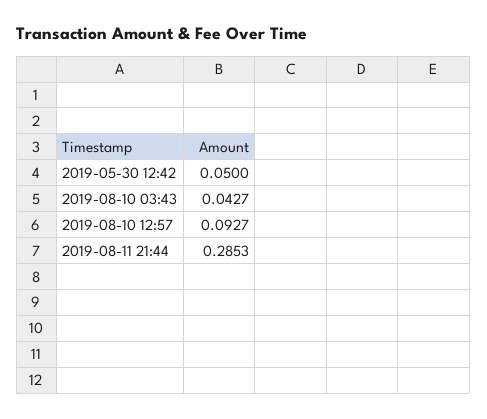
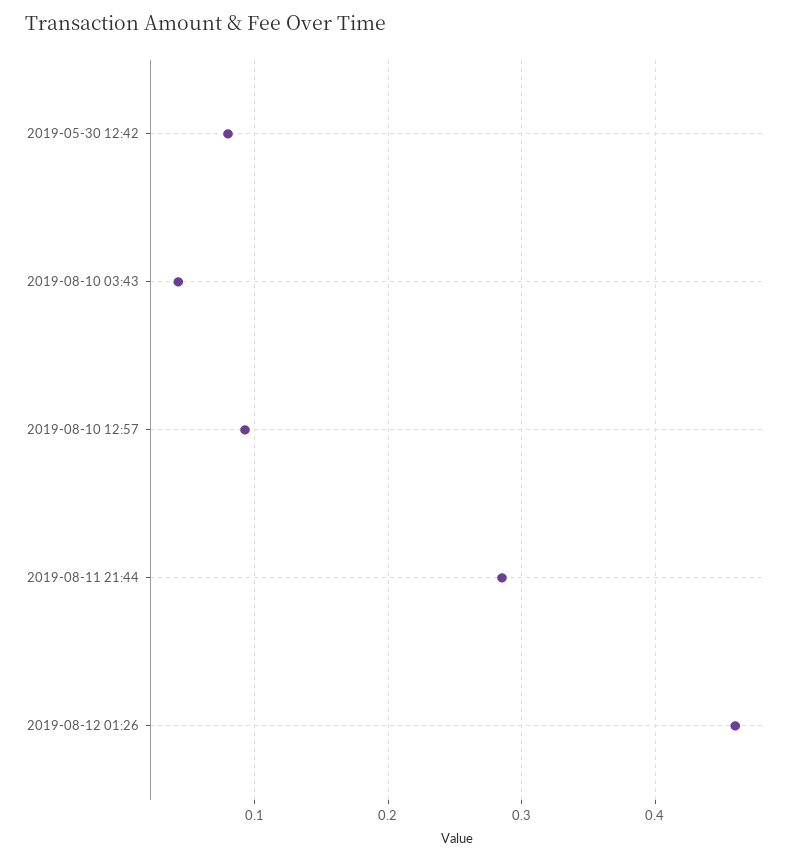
2019-05-30 12:42: 0.05 -> 0.08
2019-08-12 01:26: none -> 0.46

